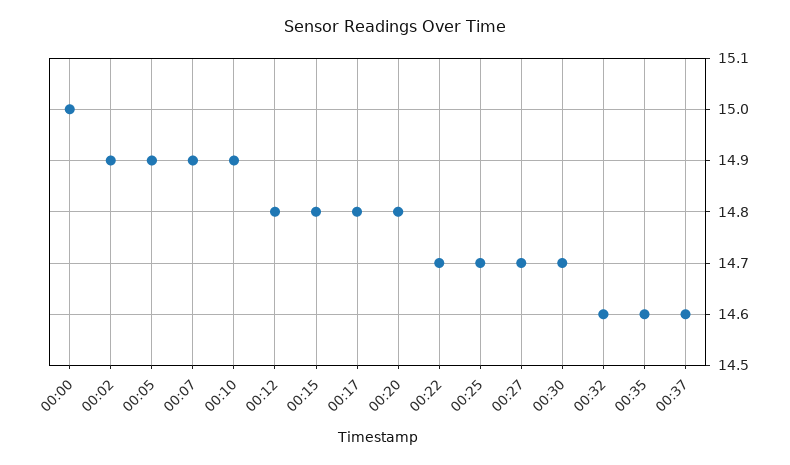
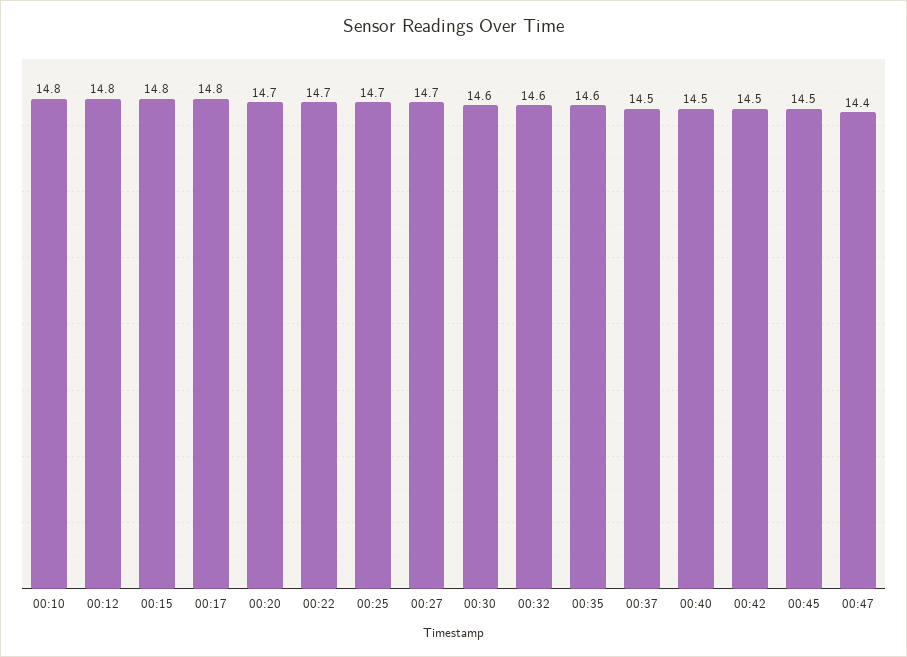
00:00: 15 -> none
00:02: 14.9 -> none
00:05: 14.9 -> none
00:07: 14.9 -> none
00:10: 14.9 -> 14.8
00:20: 14.8 -> 14.7
00:30: 14.7 -> 14.6
00:37: 14.6 -> 14.5
00:40: none -> 14.5
00:42: none -> 14.5
00:45: none -> 14.5
00:47: none -> 14.4

